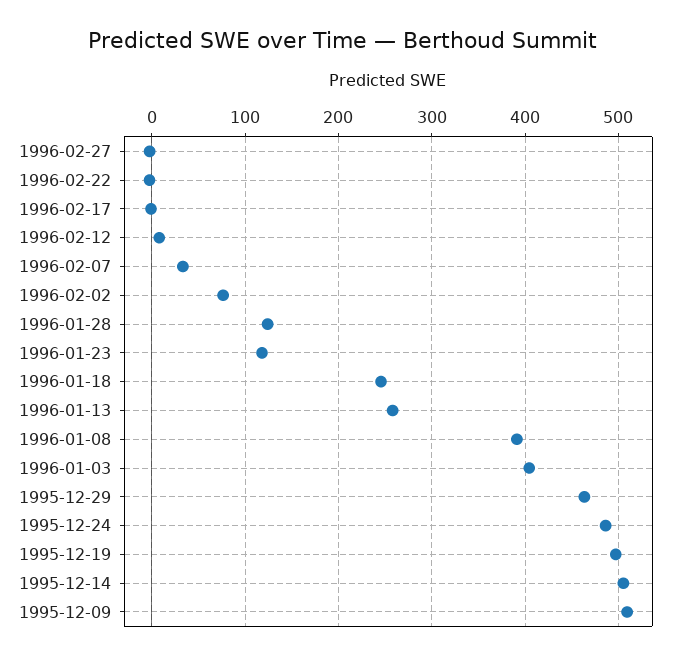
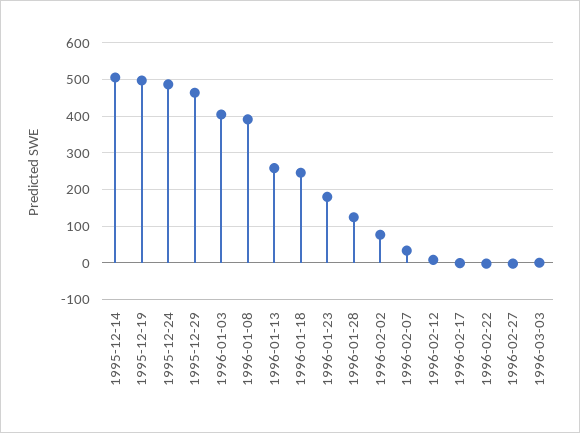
1996-01-23: 120 -> 180
1995-12-09: 510 -> none
1996-03-03: none -> 0

